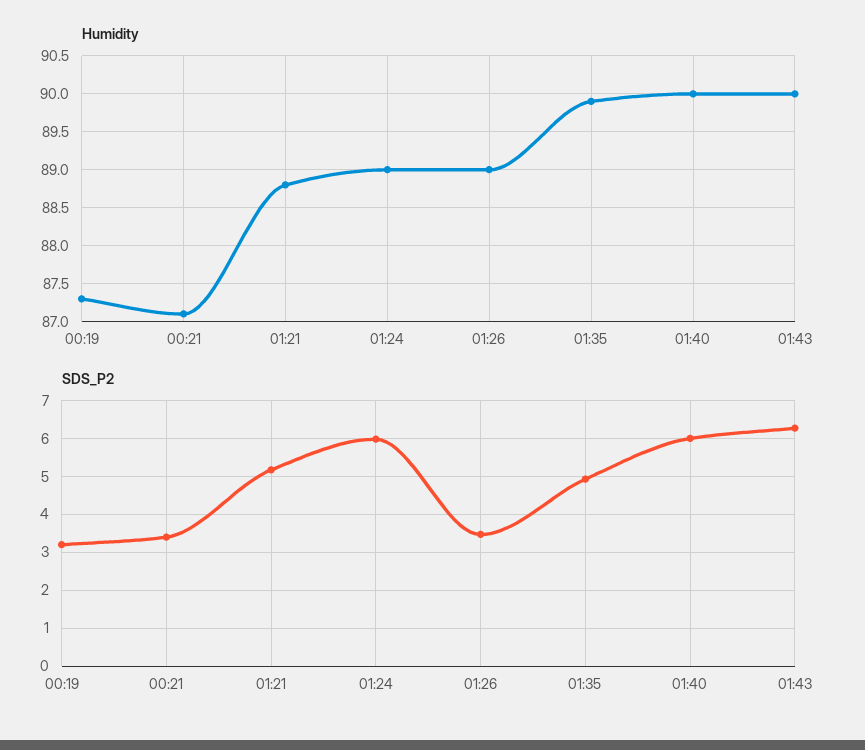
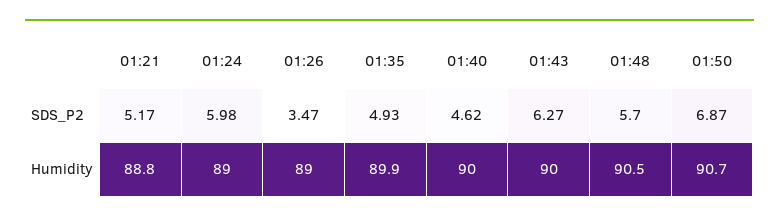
Humidity, 00:19: 87.3 -> none
Humidity, 00:21: 87.1 -> none
SDS_P2, 00:19: 3.2 -> none
SDS_P2, 00:21: 3.4 -> none
SDS_P2, 01:40: 6 -> 4.62
SDS_P2, 01:48: none -> 5.7
SDS_P2, 01:50: none -> 6.87
Humidity, 01:48: none -> 90.5
Humidity, 01:50: none -> 90.7

